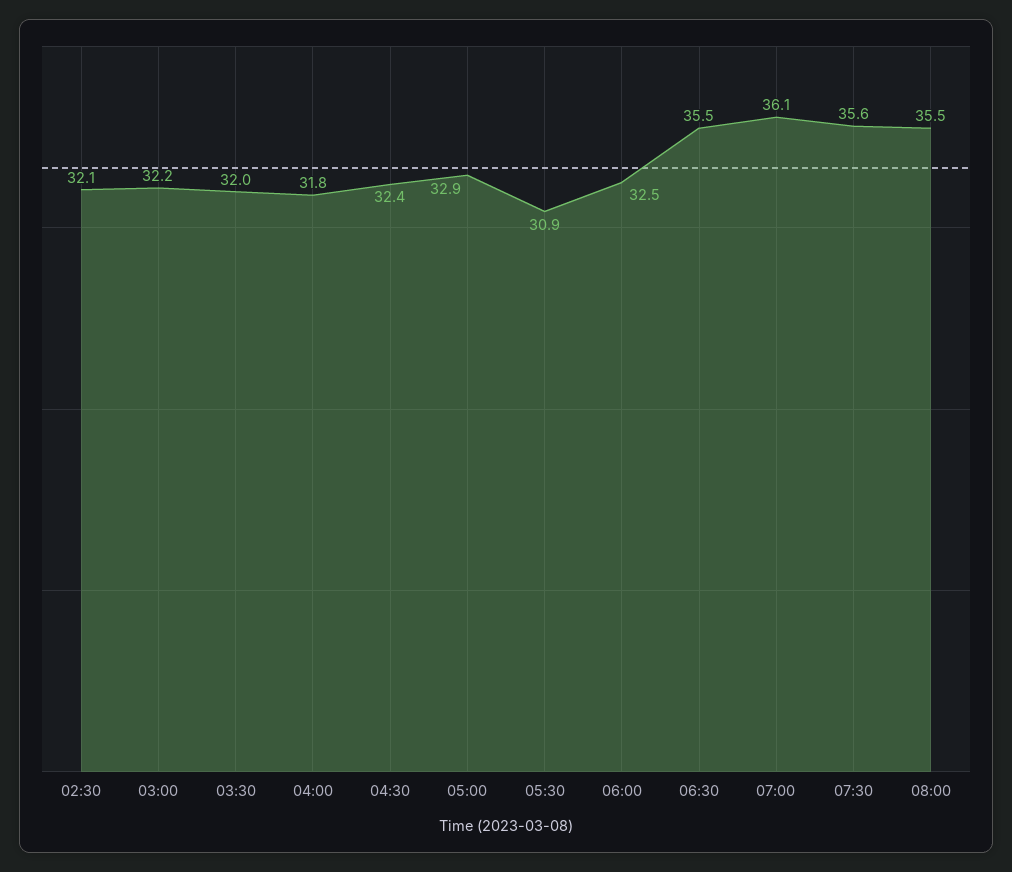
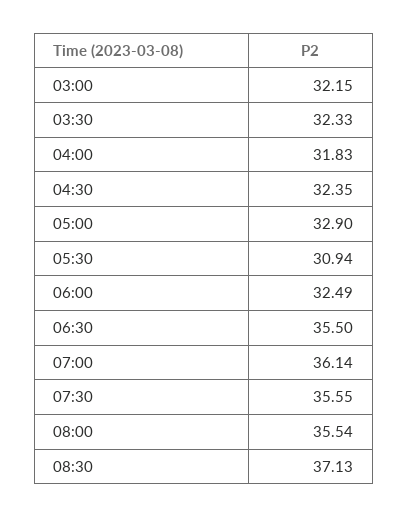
02:30: 32.1 -> none
03:30: 32 -> 32.33
08:30: none -> 37.13

